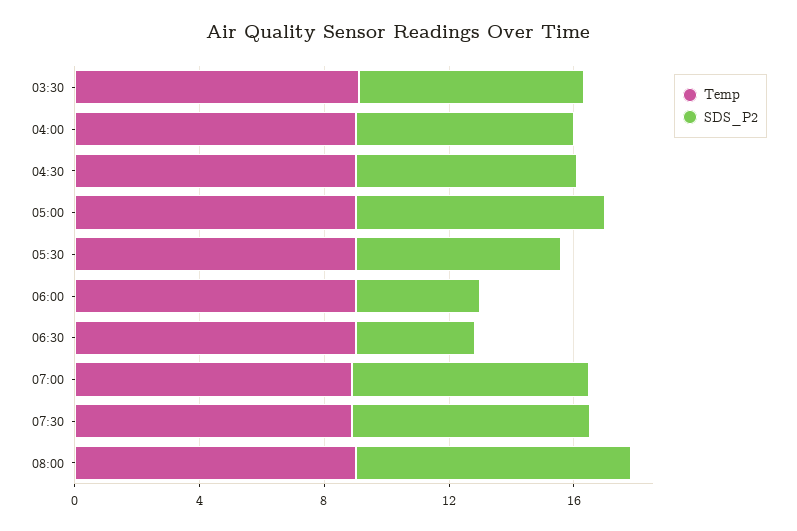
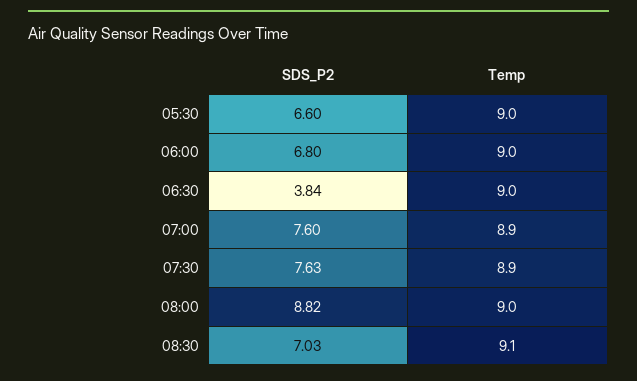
Temp, 03:30: 9 -> none
SDS_P2, 03:30: 7 -> none
Temp, 04:00: 9 -> none
SDS_P2, 04:00: 7 -> none
Temp, 04:30: 9 -> none
SDS_P2, 04:30: 7 -> none
Temp, 05:00: 9 -> none
SDS_P2, 05:00: 8 -> none
SDS_P2, 06:00: 4 -> 6.8
SDS_P2, 08:30: none -> 7.03
Temp, 08:30: none -> 9.1

